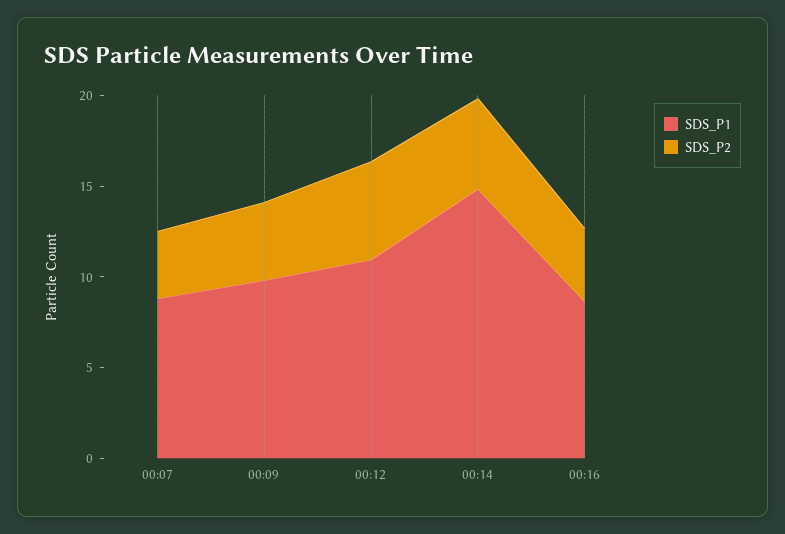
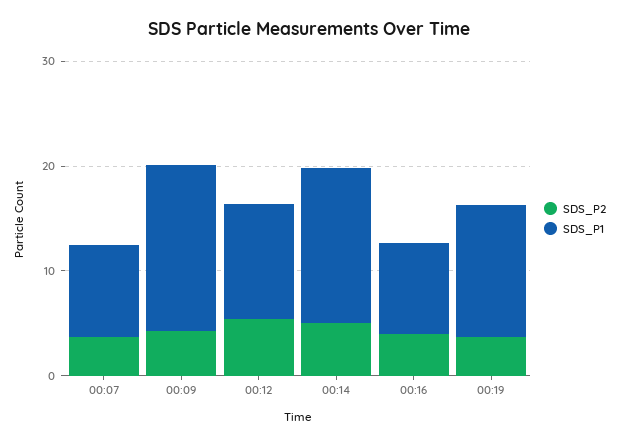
SDS_P1, 00:09: 10 -> 16
SDS_P2, 00:19: none -> 4
SDS_P1, 00:19: none -> 12

